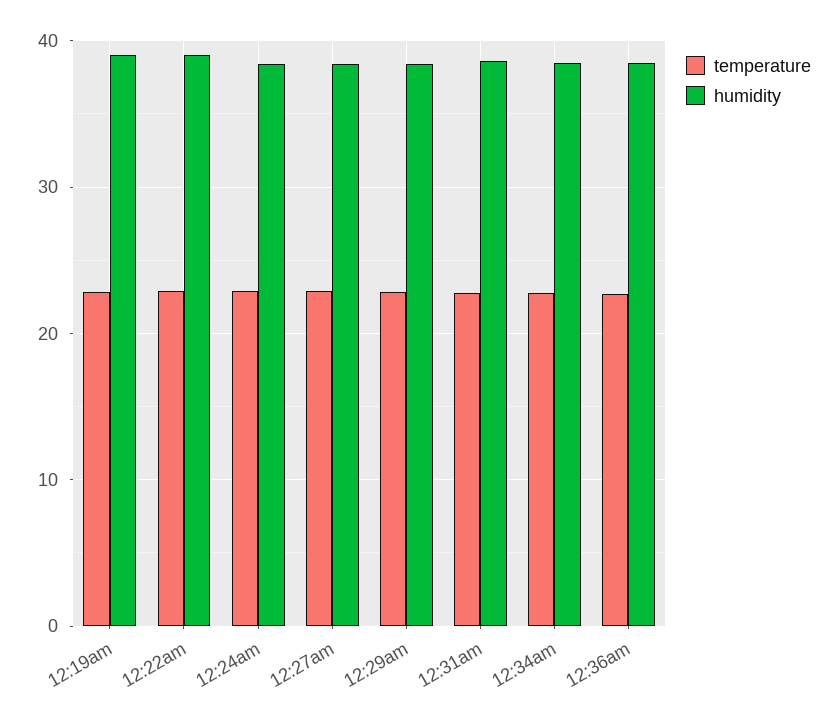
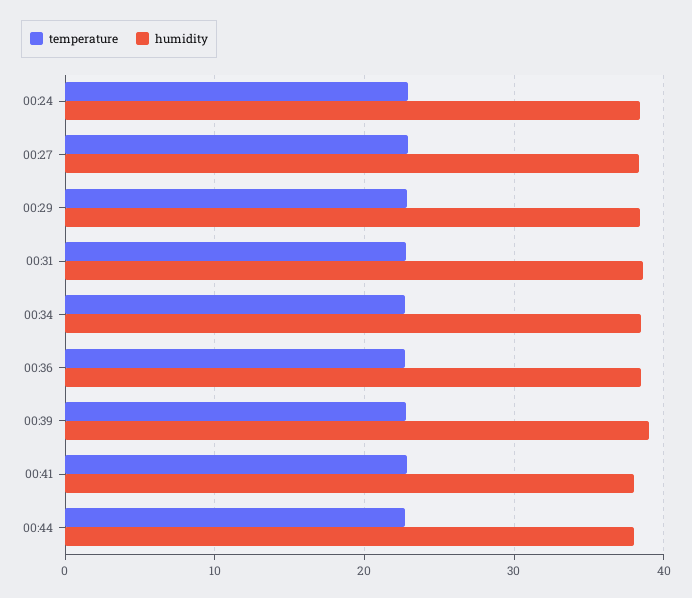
temperature, 12:19am: 23 -> none
humidity, 12:19am: 39 -> none
temperature, 12:22am: 23 -> none
humidity, 12:22am: 39 -> none
temperature, 00:39: none -> 23
humidity, 00:39: none -> 39
temperature, 00:41: none -> 23
humidity, 00:41: none -> 38
temperature, 00:44: none -> 23
humidity, 00:44: none -> 38

